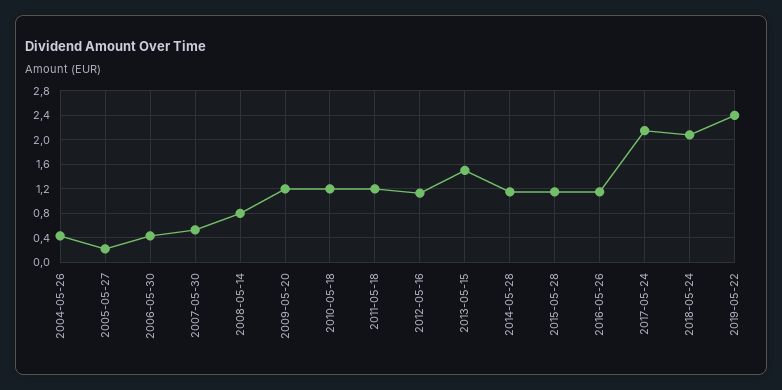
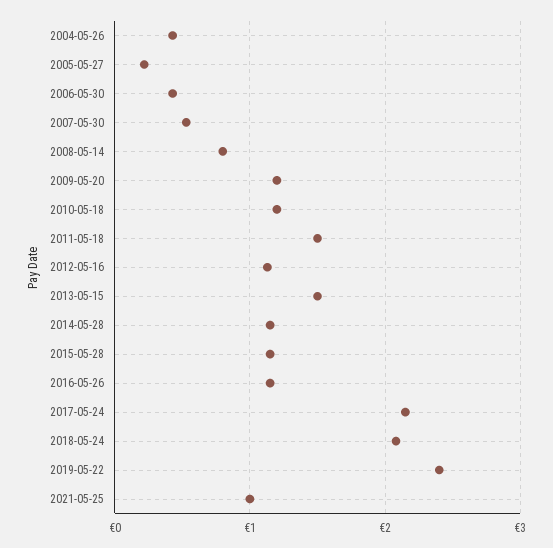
2011-05-18: 1.2 -> 1.5
2021-05-25: none -> 1

